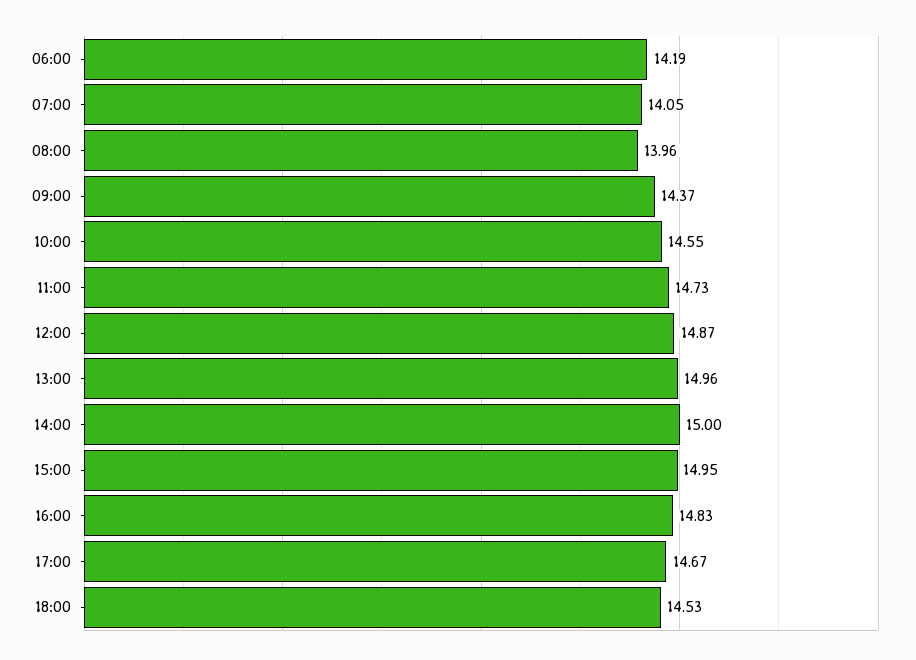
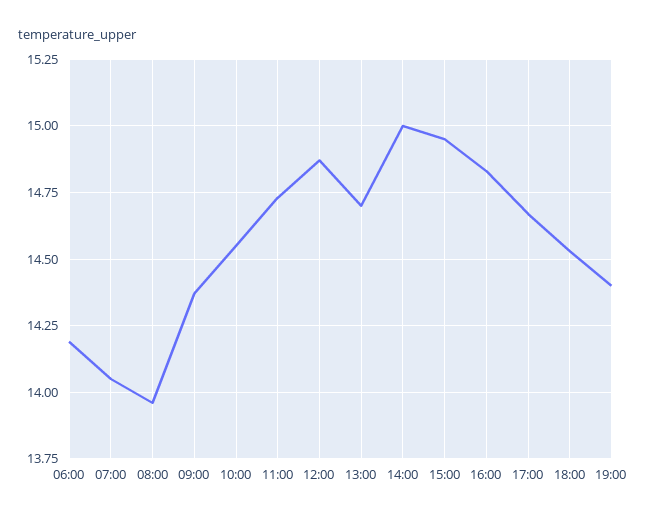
13:00: 14.96 -> 14.7
19:00: none -> 14.4

